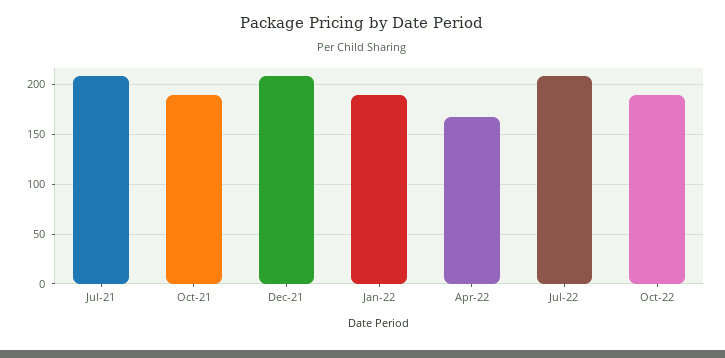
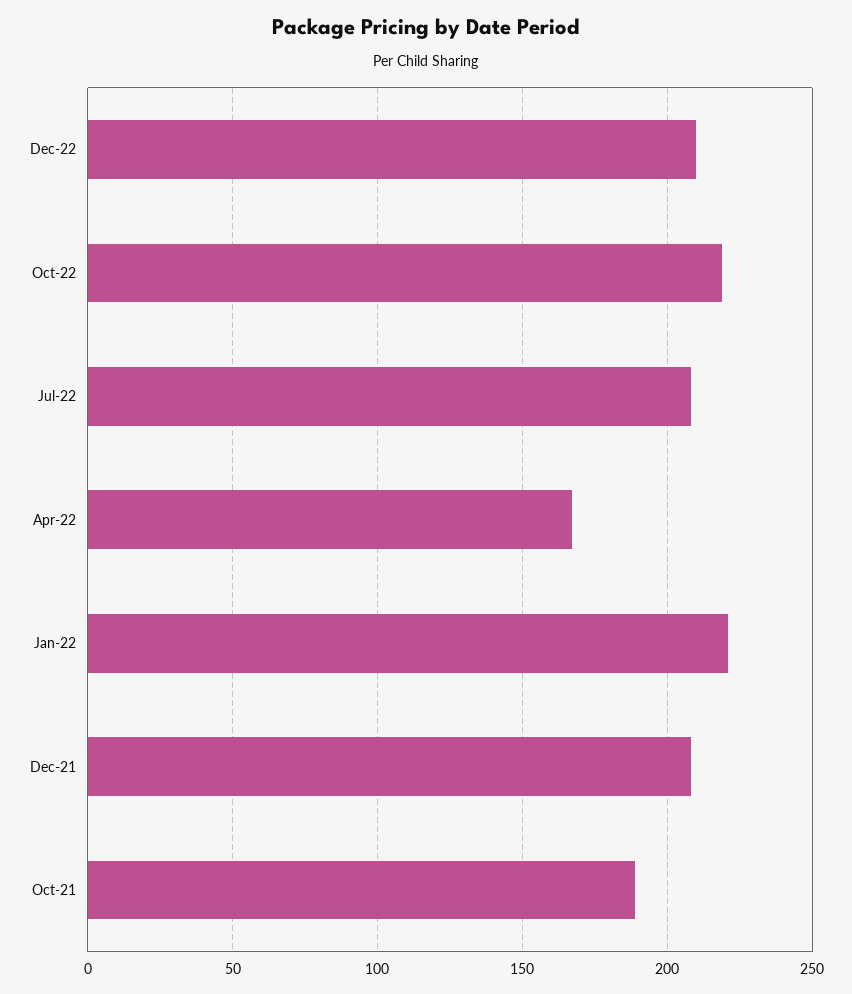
Jul-21: 210 -> none
Jan-22: 190 -> 220
Oct-22: 190 -> 220
Dec-22: none -> 210

